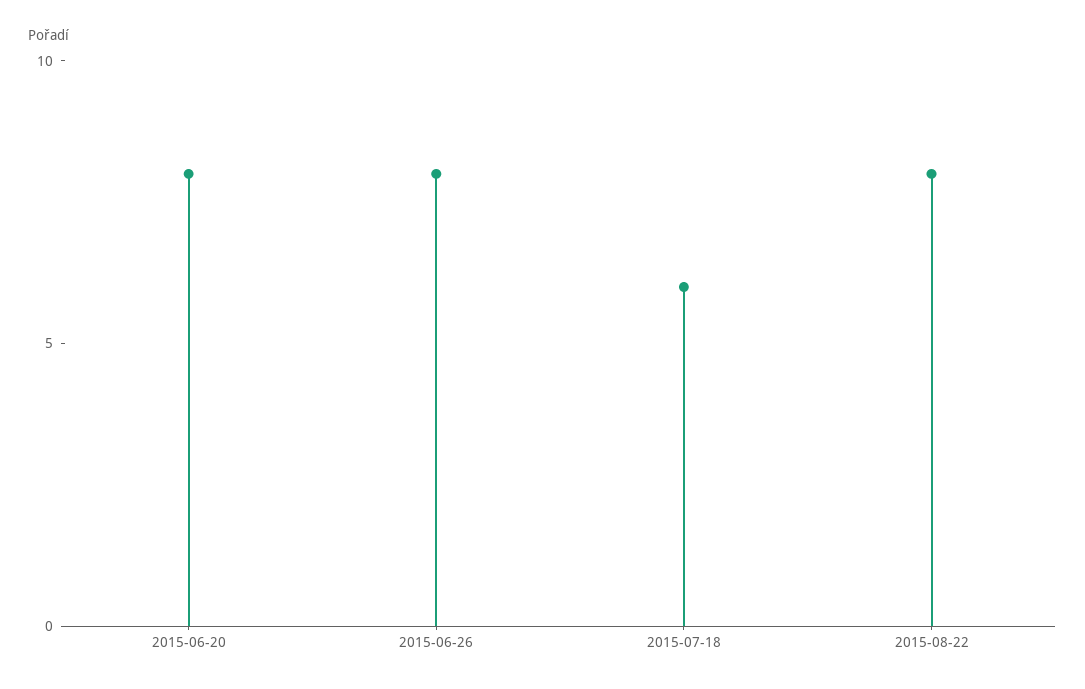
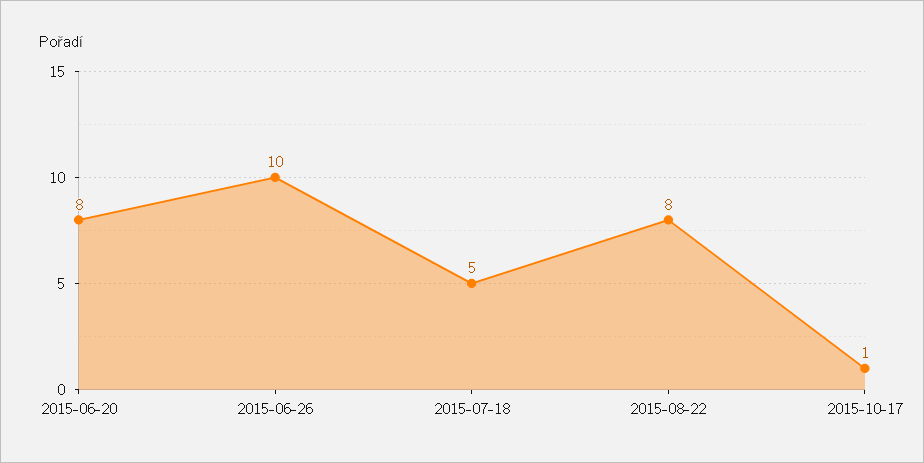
2015-06-26: 8 -> 10
2015-07-18: 6 -> 5
2015-10-17: none -> 1

